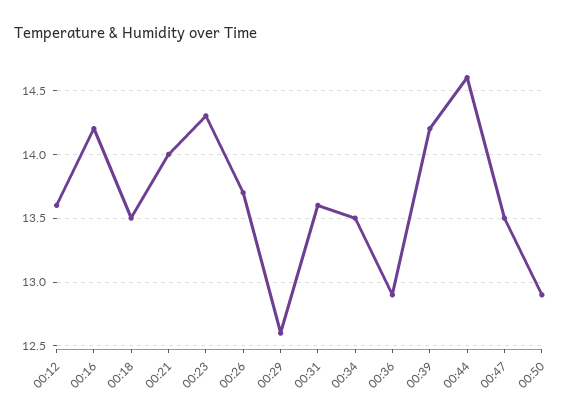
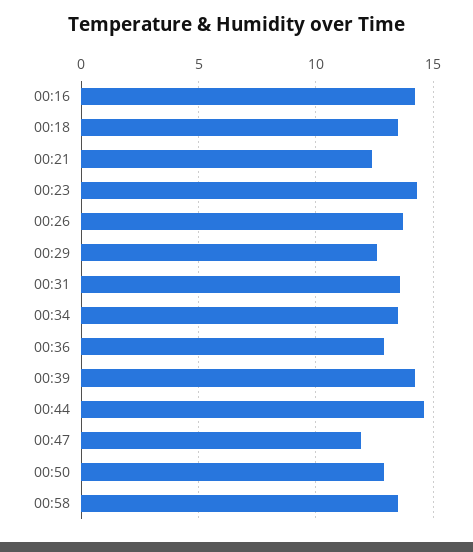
00:12: 13.6 -> none
00:21: 14 -> 12.5
00:47: 13.5 -> 12
00:58: none -> 13.5

